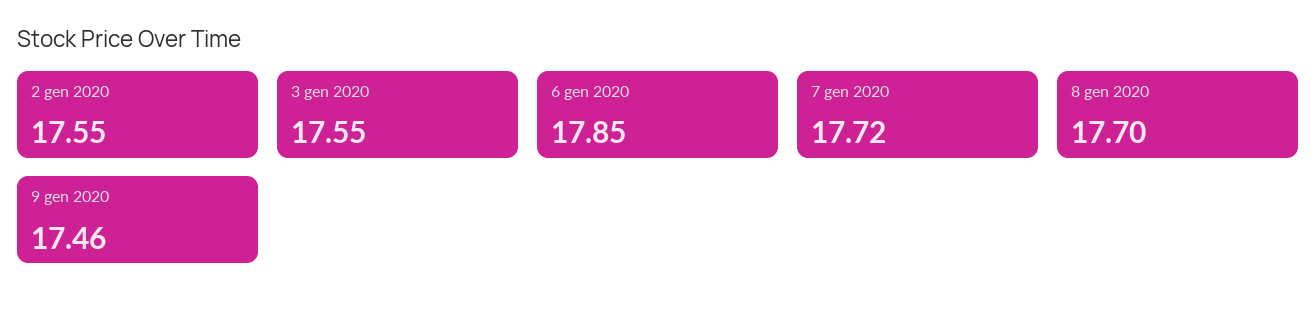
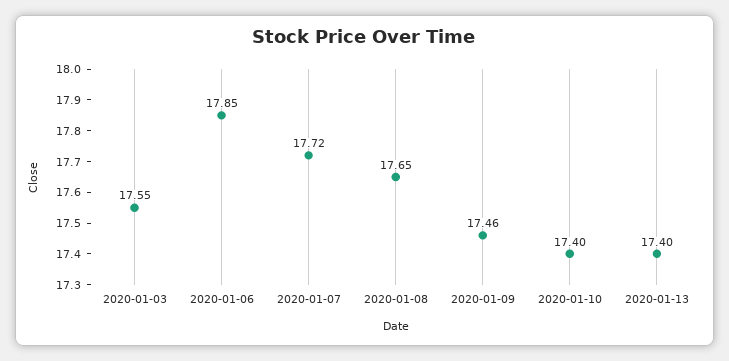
2 gen 2020: 17.55 -> none
8 gen 2020: 17.7 -> 17.65
2020-01-10: none -> 17.4
2020-01-13: none -> 17.4

